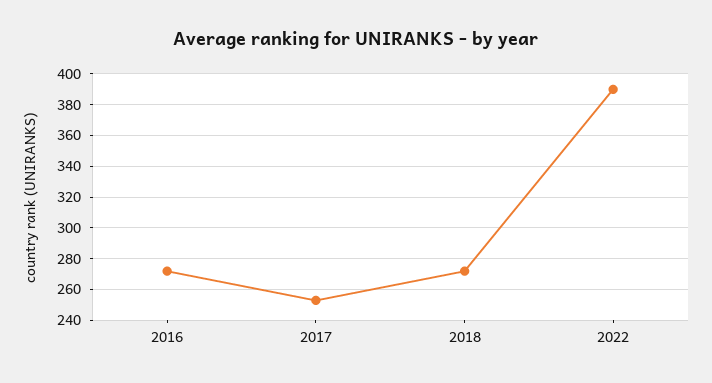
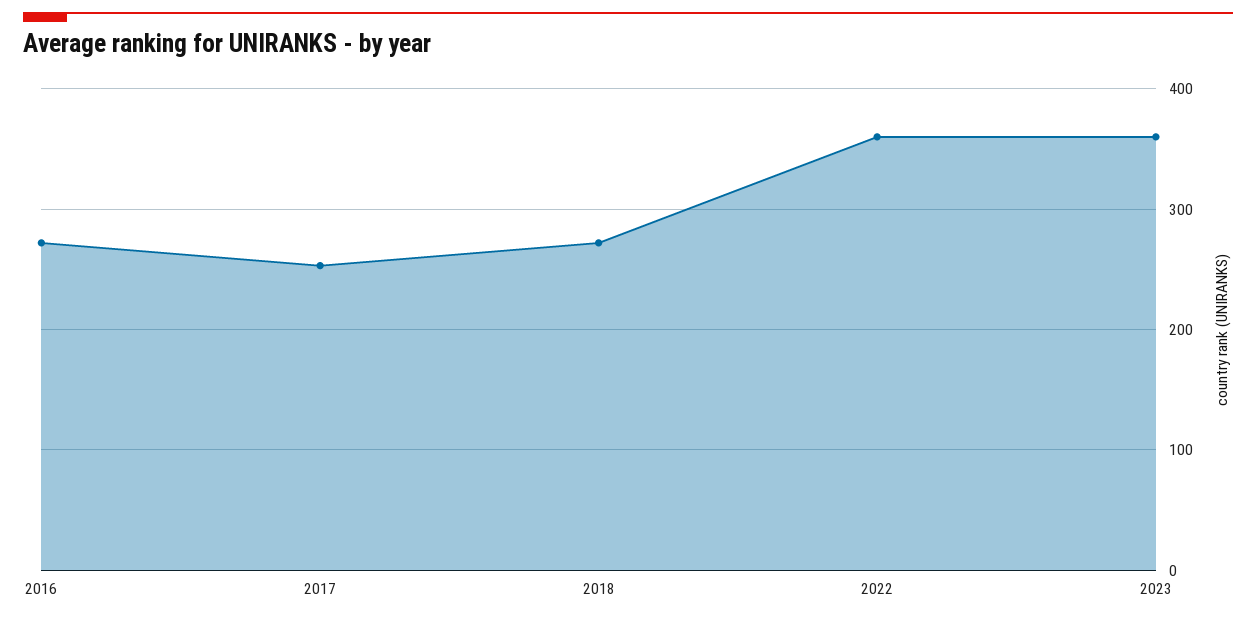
2022: 390 -> 360
2023: none -> 360

